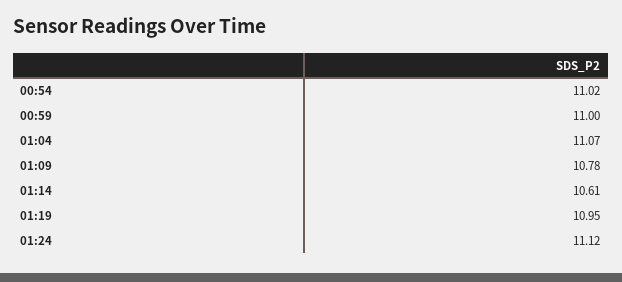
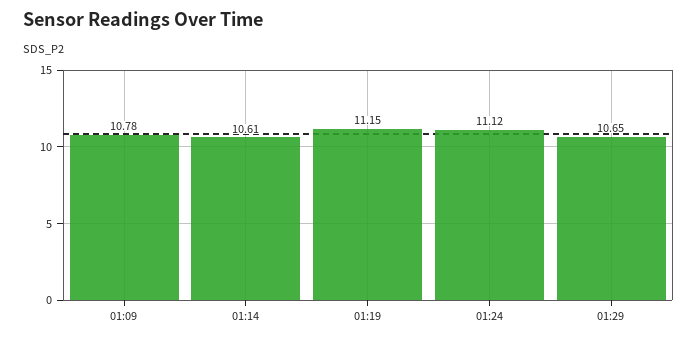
00:54: 11.02 -> none
00:59: 11 -> none
01:04: 11.07 -> none
01:19: 10.95 -> 11.15
01:29: none -> 10.65

